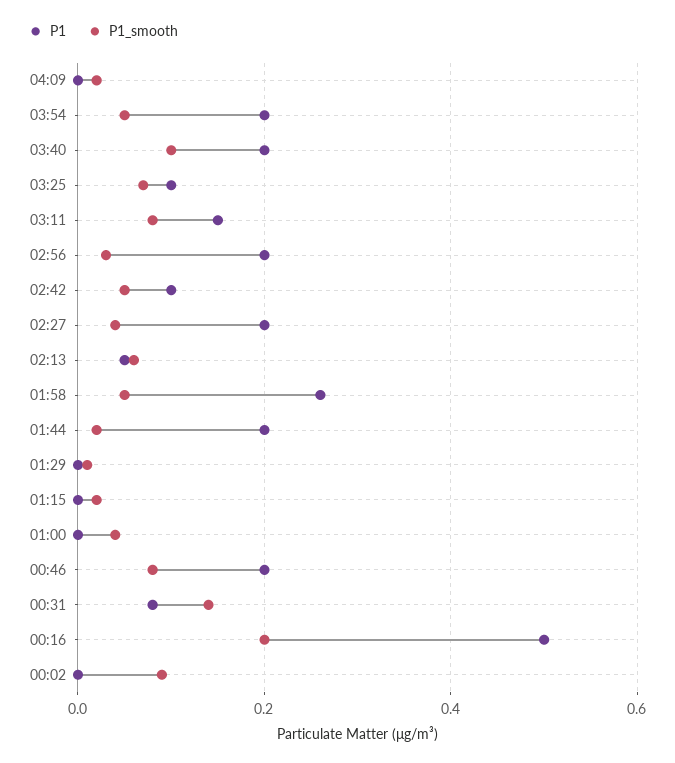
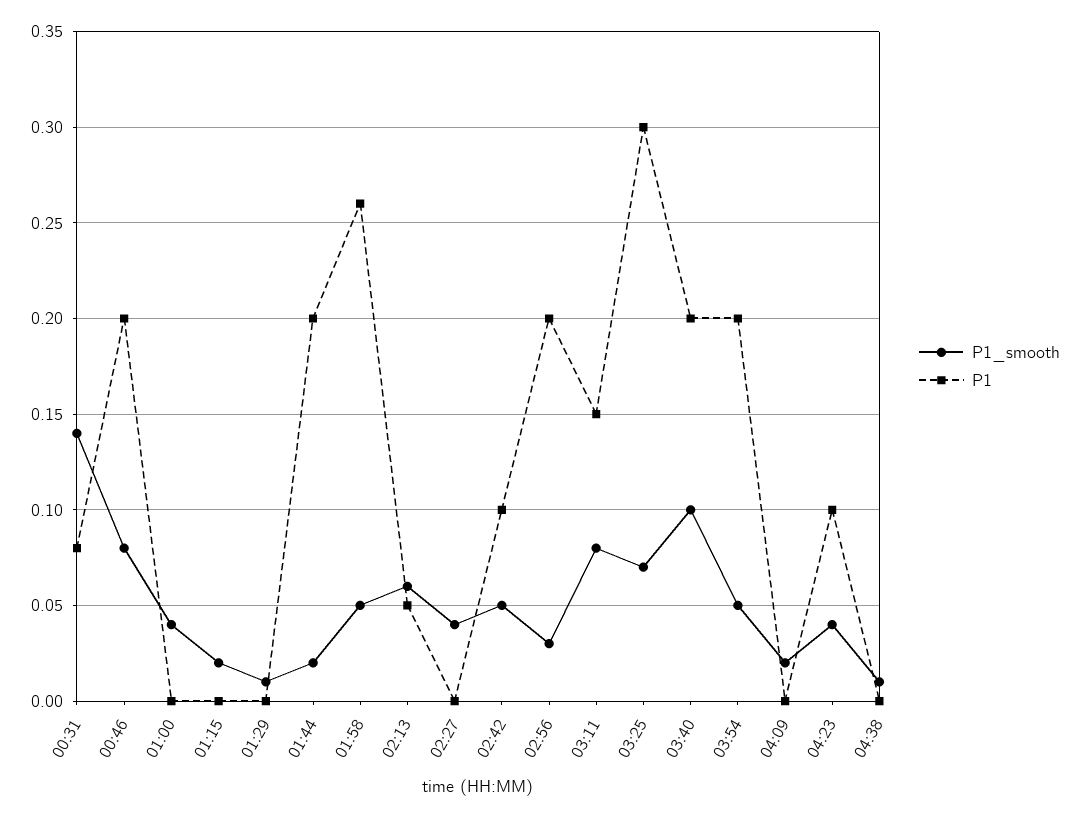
P1, 03:25: 0.1 -> 0.3
P1, 02:27: 0.2 -> 0
P1, 00:16: 0.5 -> none
P1_smooth, 00:16: 0.2 -> none
P1, 00:02: 0 -> none
P1_smooth, 00:02: 0.1 -> none
P1_smooth, 04:23: none -> 0.04
P1, 04:23: none -> 0.1
P1_smooth, 04:38: none -> 0.01
P1, 04:38: none -> 0

